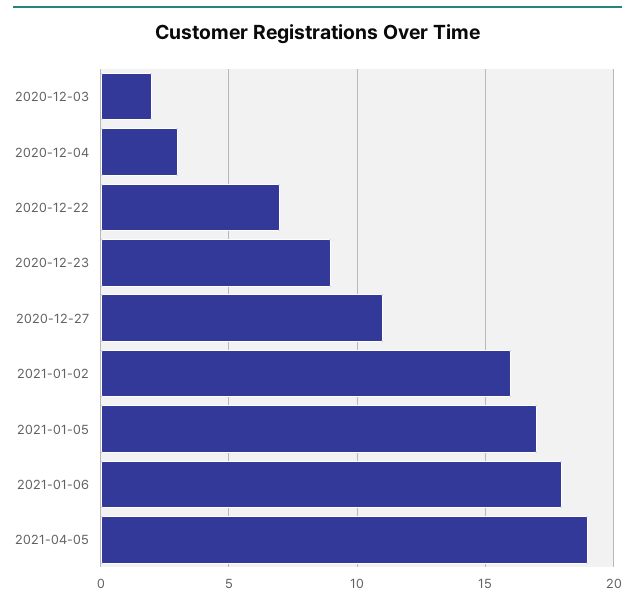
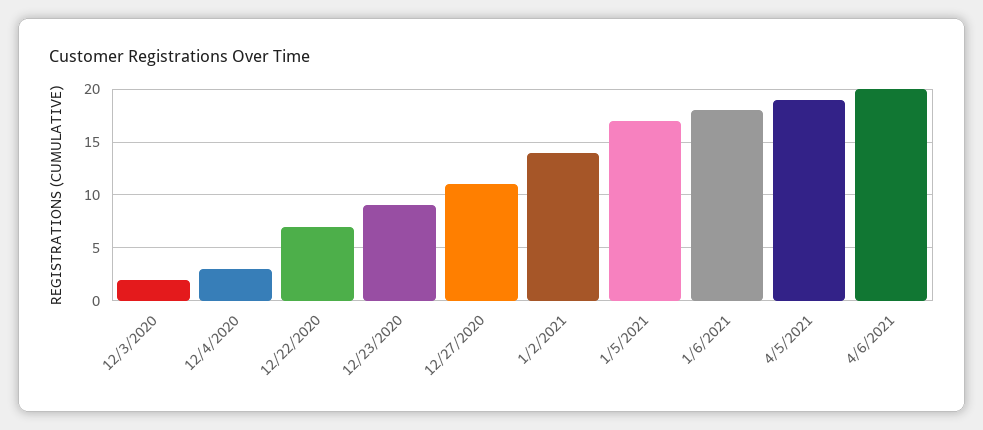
2021-01-02: 16 -> 14
4/6/2021: none -> 20

